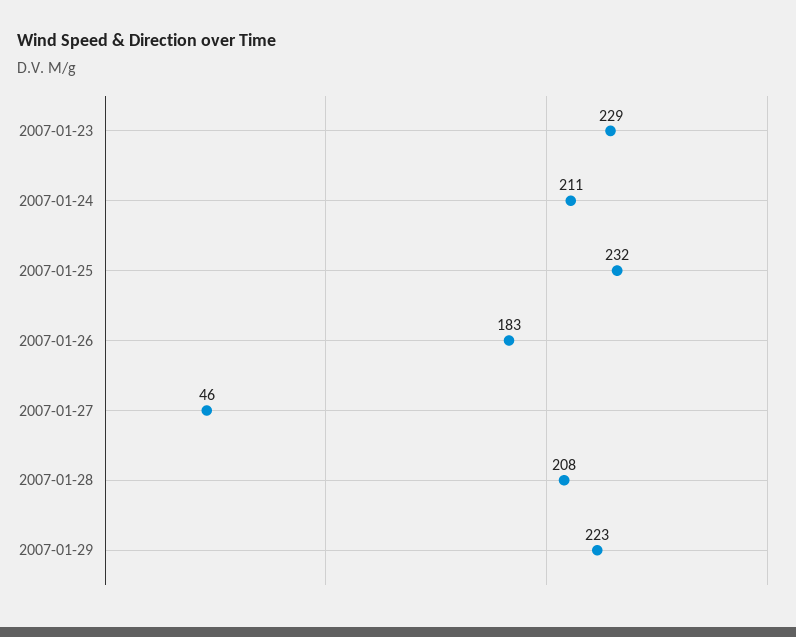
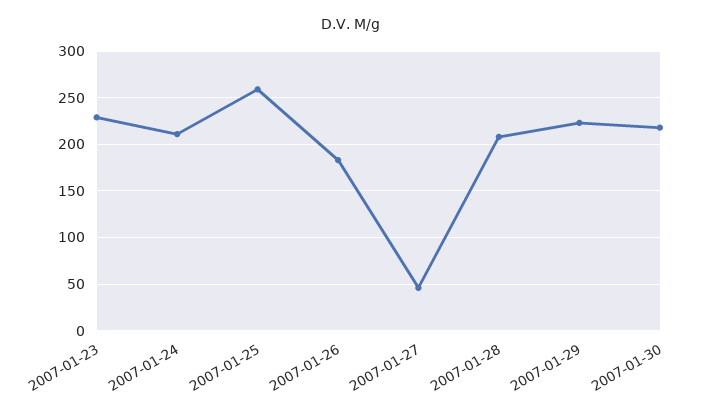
2007-01-25: 232 -> 260
2007-01-30: none -> 220

